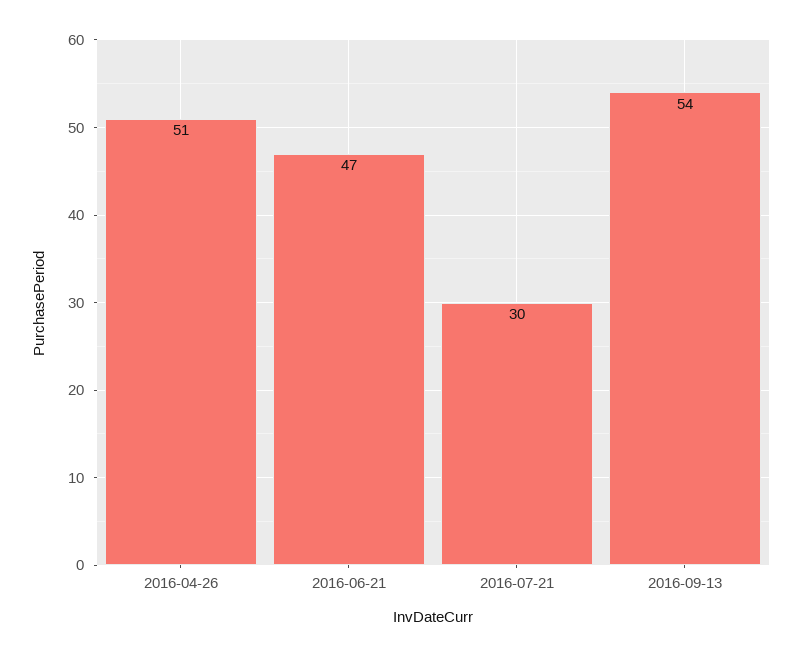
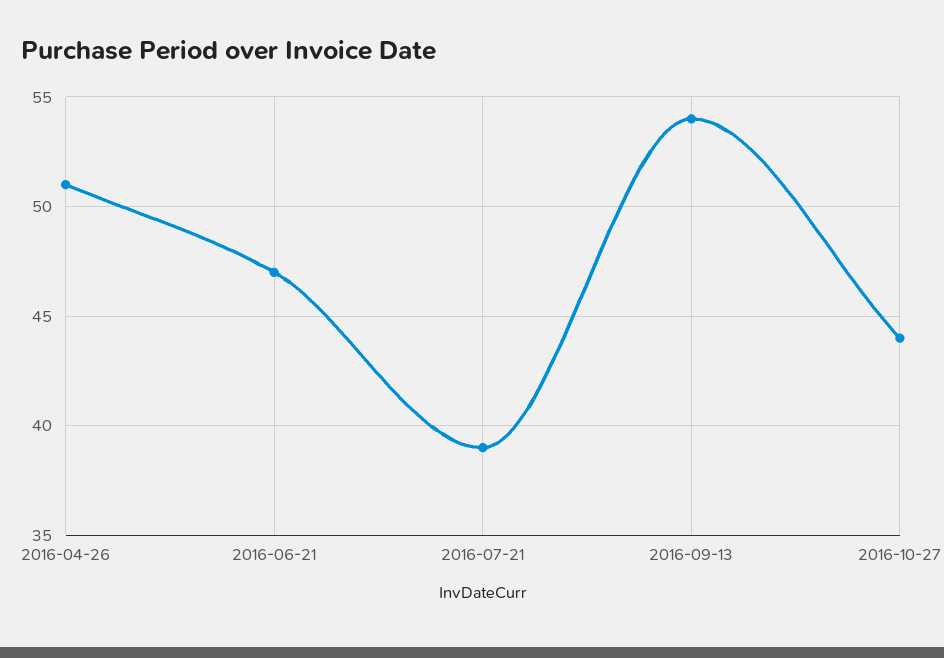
2016-07-21: 30 -> 39
2016-10-27: none -> 44

